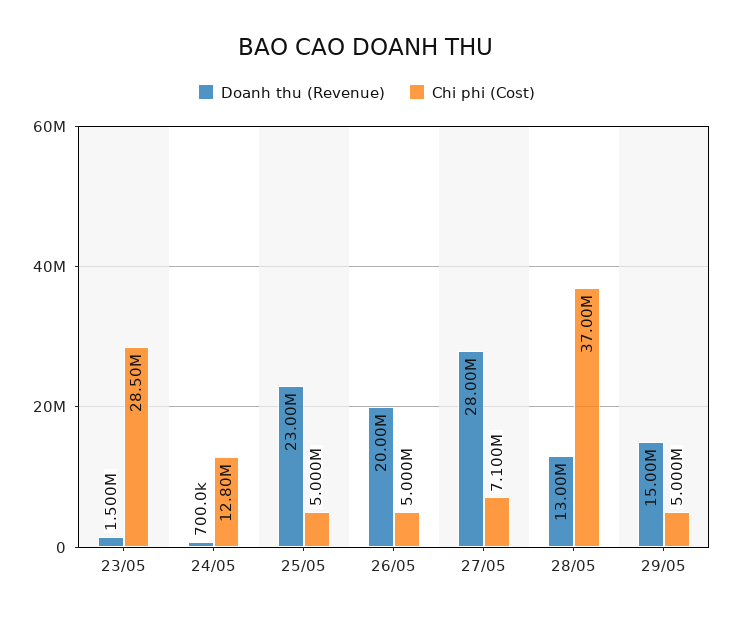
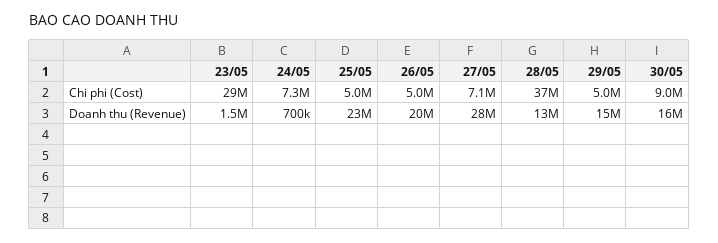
Chi phi (Cost), 24/05: 12800000 -> 7300000
Chi phi (Cost), 30/05: none -> 9000000
Doanh thu (Revenue), 30/05: none -> 16000000

